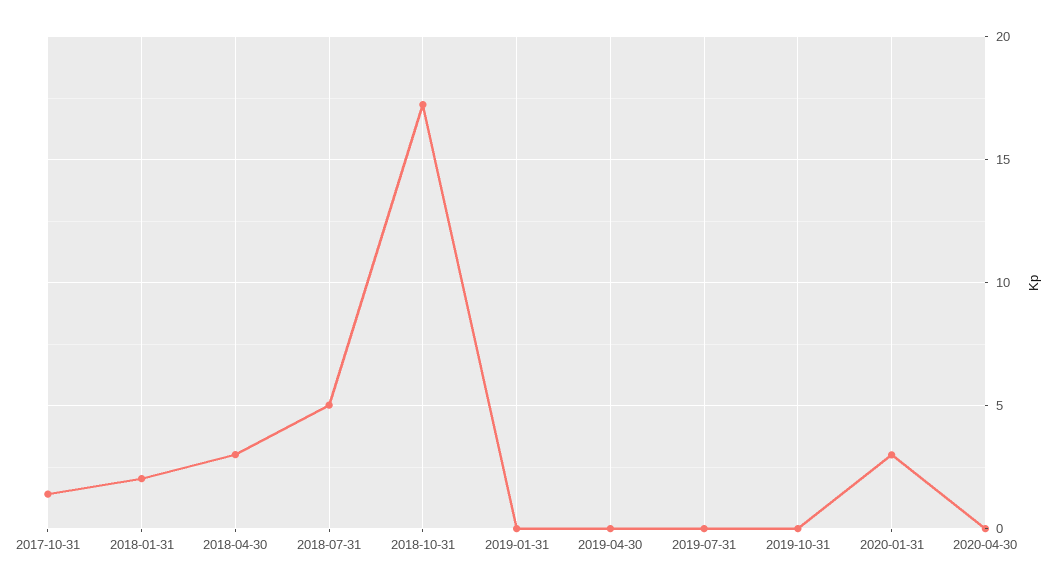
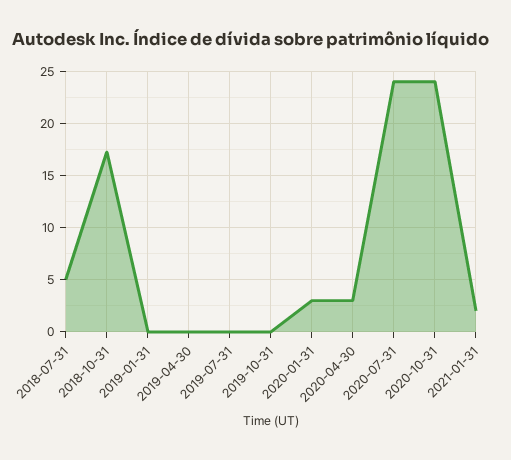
2017-10-31: 1.5 -> none
2018-01-31: 2 -> none
2018-04-30: 3 -> none
2020-04-30: 0 -> 3
2020-07-31: none -> 24
2020-10-31: none -> 24
2021-01-31: none -> 2

